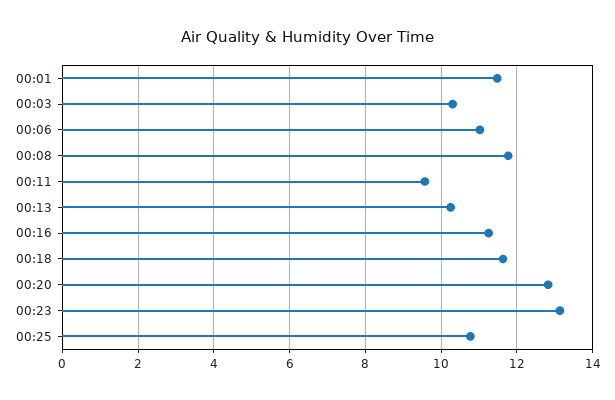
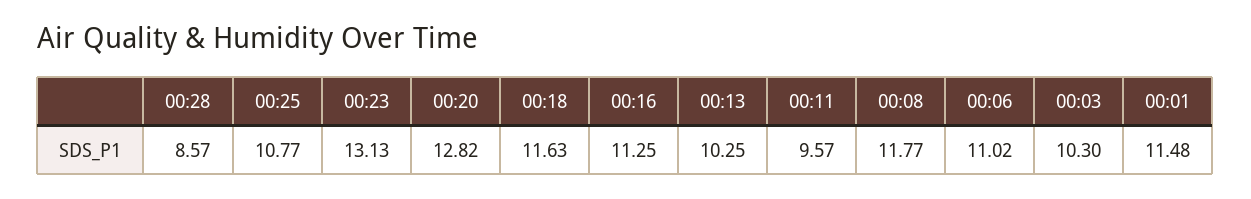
00:28: none -> 8.57

